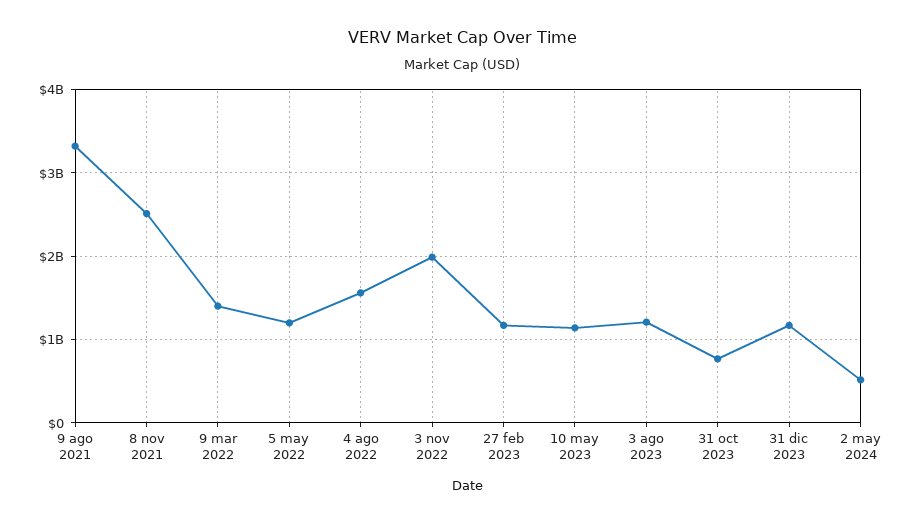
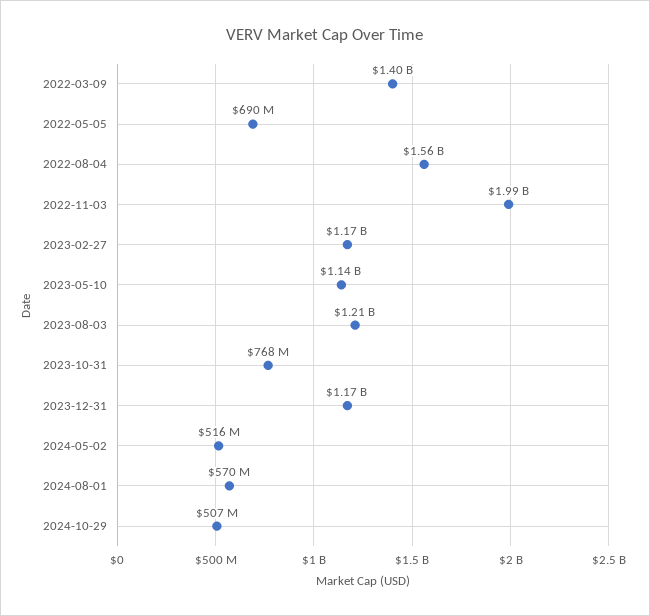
9 ago 2021: 3300000000 -> none
8 nov 2021: 2500000000 -> none
5 may 2022: 1200000000 -> 690000000
2024-08-01: none -> 570000000
2024-10-29: none -> 507000000

